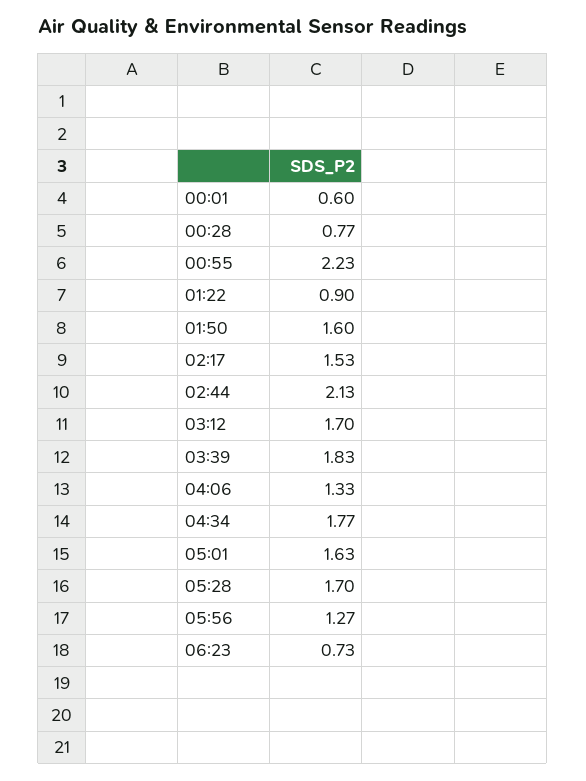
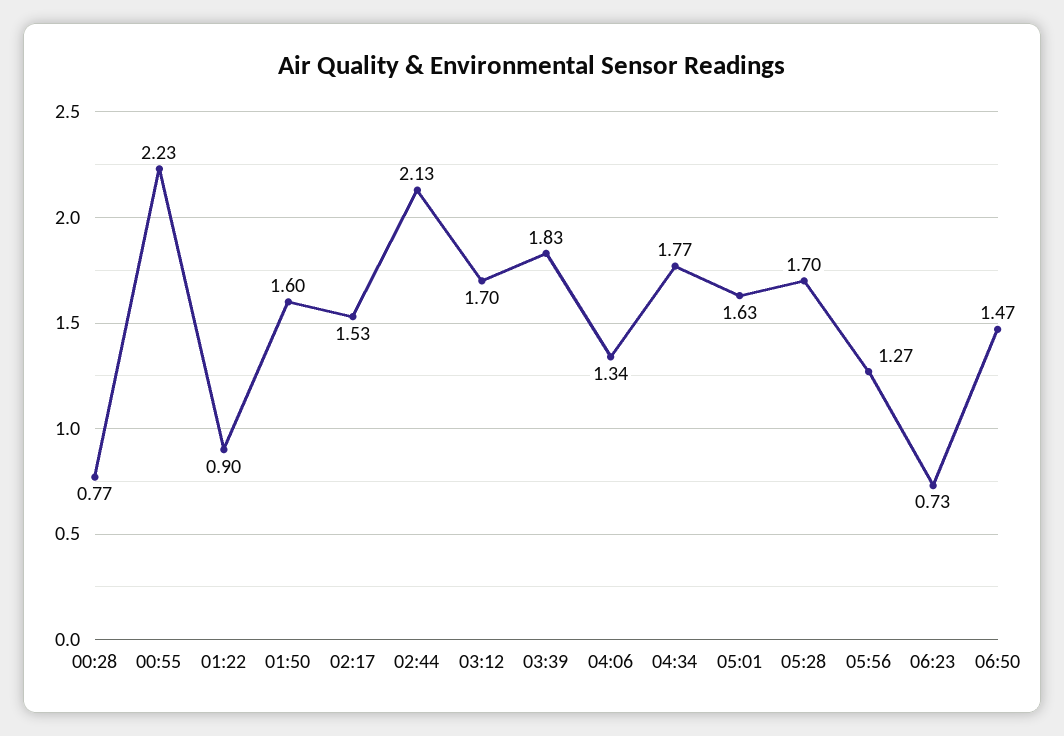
00:01: 0.6 -> none
04:06: 1.33 -> 1.34
06:50: none -> 1.47

